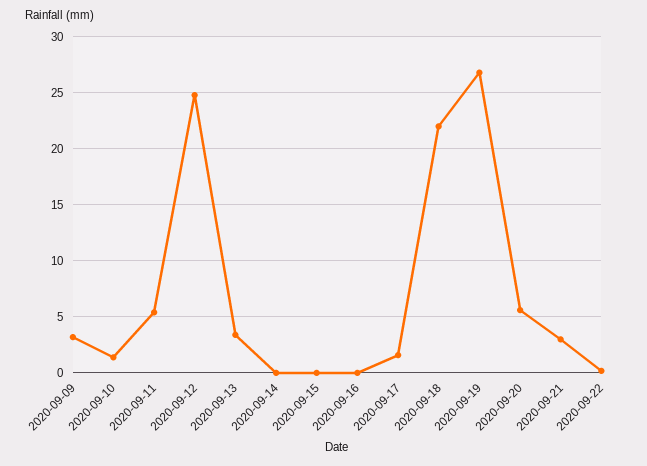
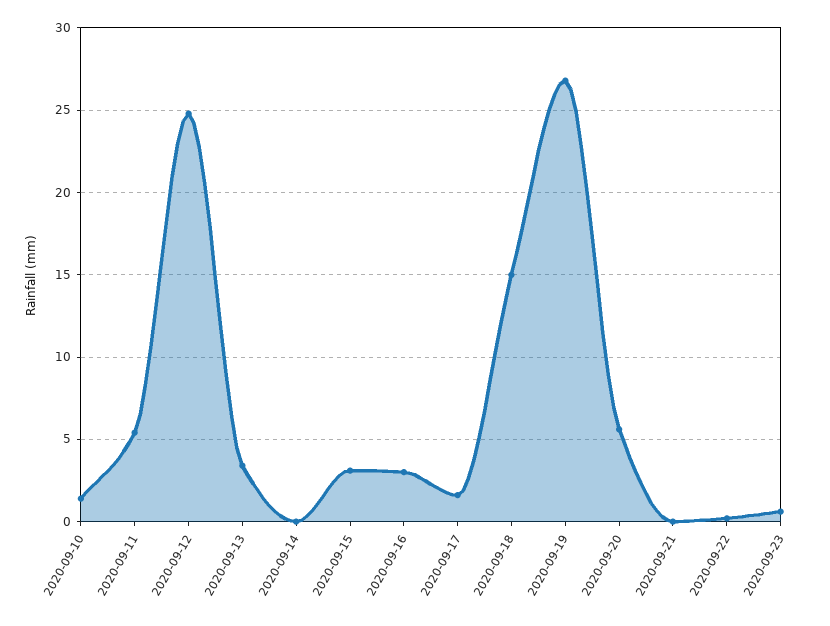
2020-09-09: 3 -> none
2020-09-15: 0 -> 3
2020-09-16: 0 -> 3
2020-09-18: 22 -> 15
2020-09-21: 3 -> 0
2020-09-23: none -> 0.5

